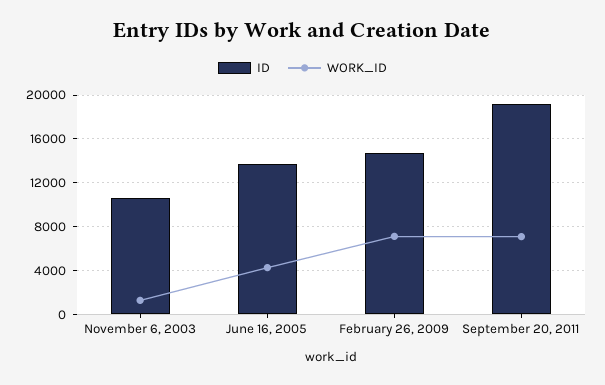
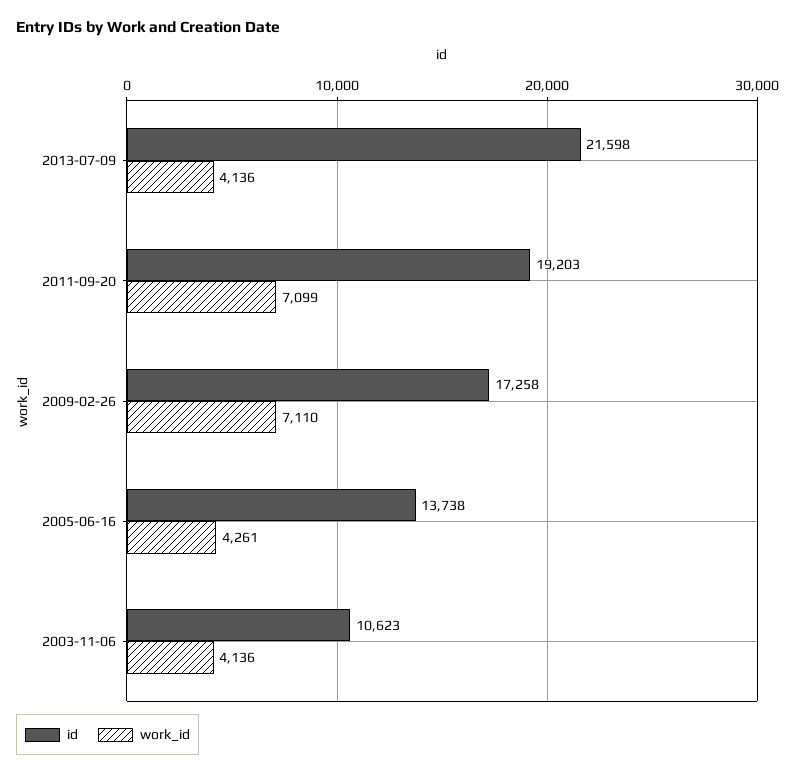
WORK_ID, November 6, 2003: 1000 -> 4136
ID, February 26, 2009: 15000 -> 17258
ID, 2013-07-09: none -> 21598
WORK_ID, 2013-07-09: none -> 4136

